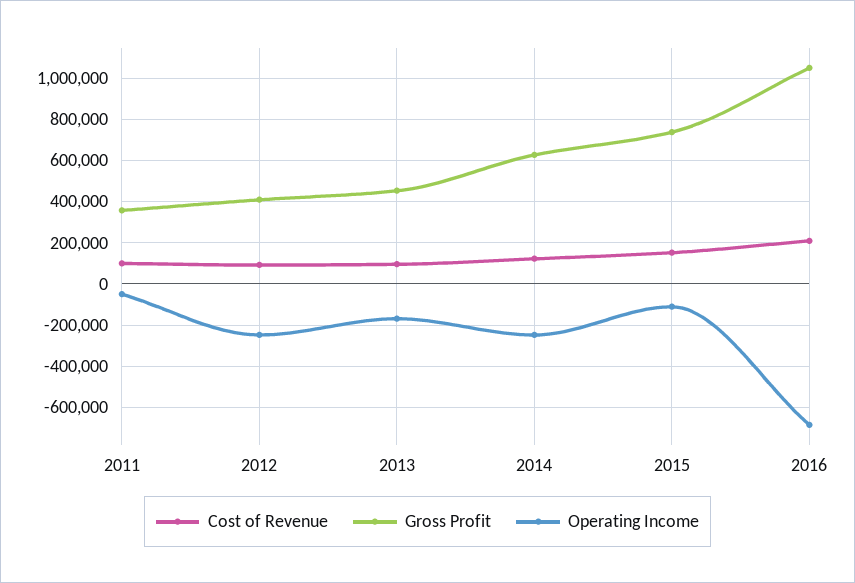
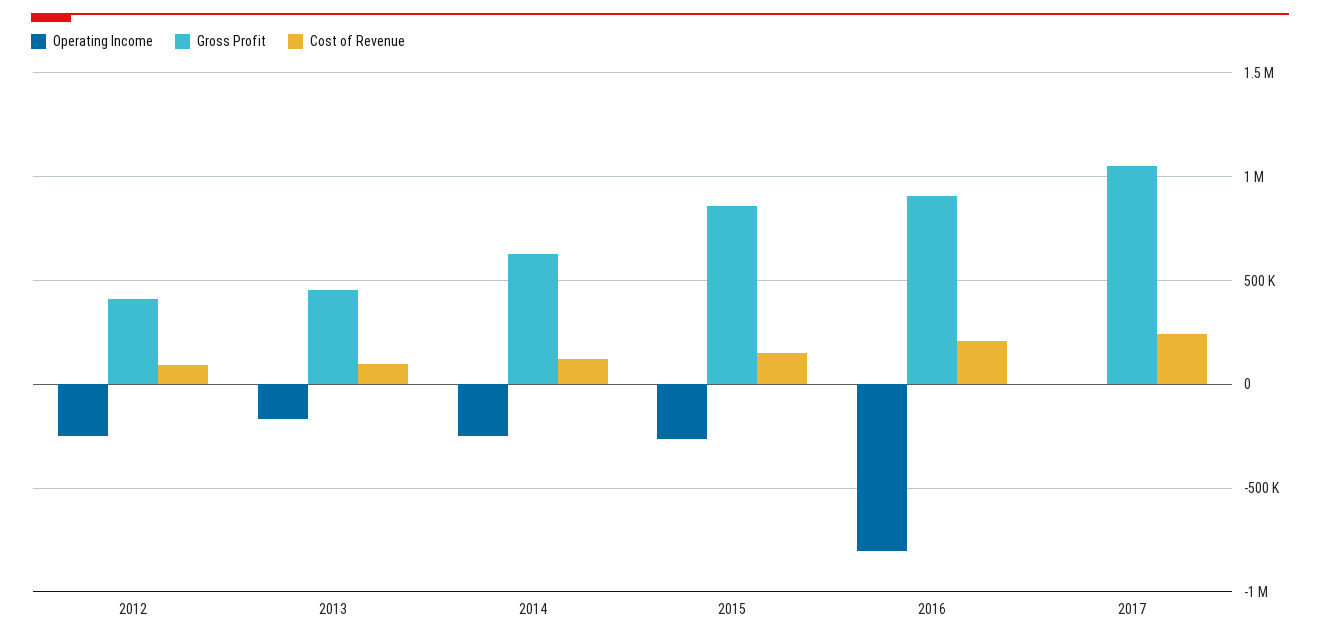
Cost of Revenue, 2011: 100000 -> none
Gross Profit, 2011: 350000 -> none
Operating Income, 2011: -50000 -> none
Gross Profit, 2015: 750000 -> 850000
Operating Income, 2015: -100000 -> -250000
Gross Profit, 2016: 1050000 -> 900000
Operating Income, 2016: -700000 -> -800000
Operating Income, 2017: none -> 0
Gross Profit, 2017: none -> 1050000
Cost of Revenue, 2017: none -> 250000

